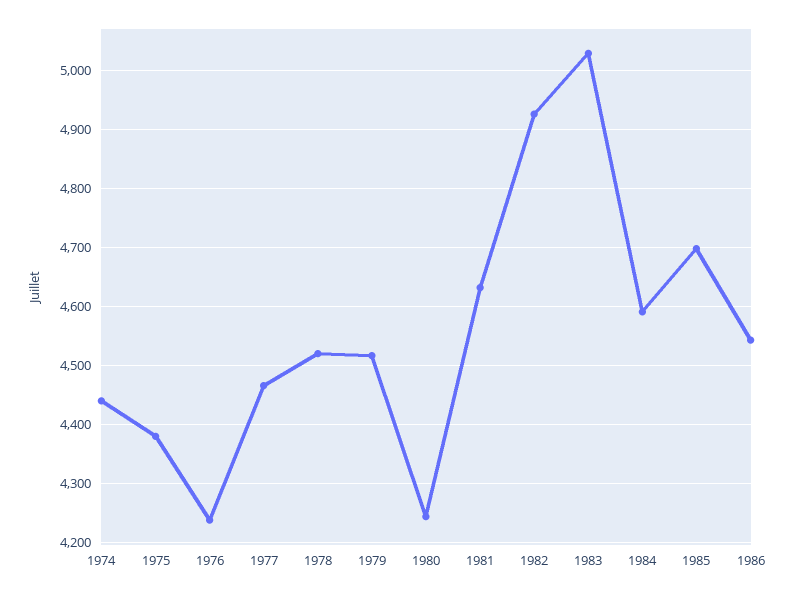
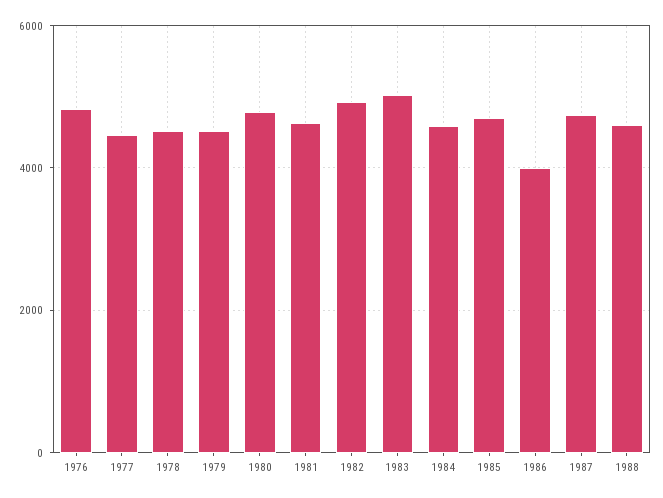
1974: 4440 -> none
1975: 4380 -> none
1976: 4240 -> 4800
1980: 4240 -> 4800
1986: 4540 -> 4000
1987: none -> 4800
1988: none -> 4600

